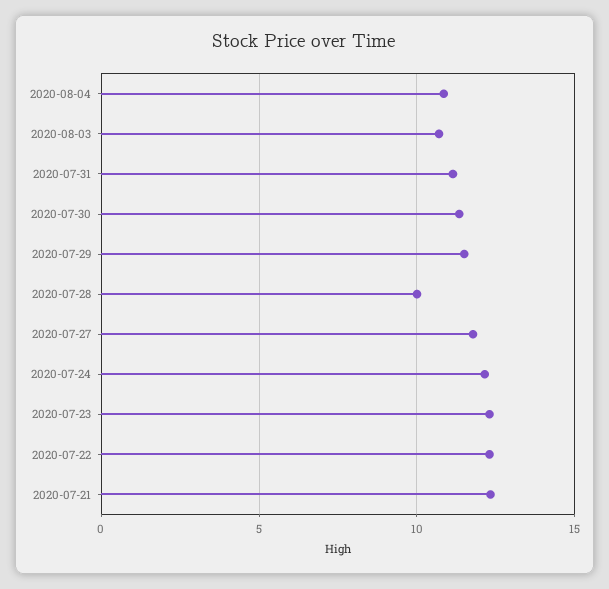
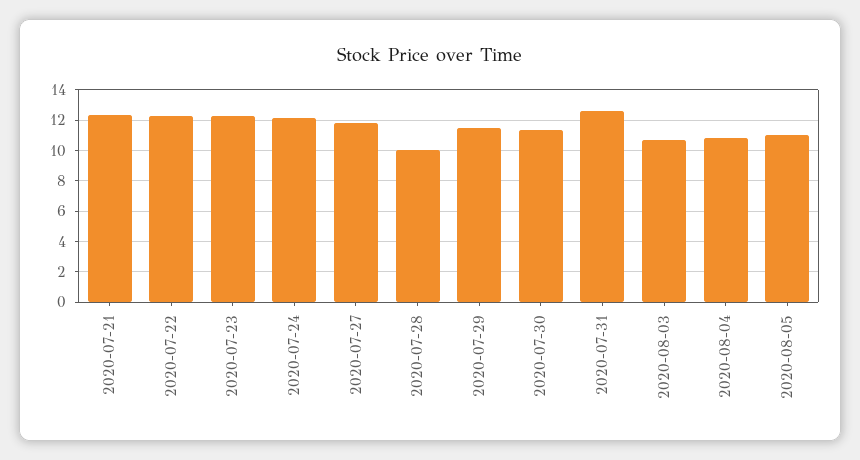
2020-07-31: 11 -> 12.5
2020-08-05: none -> 11

